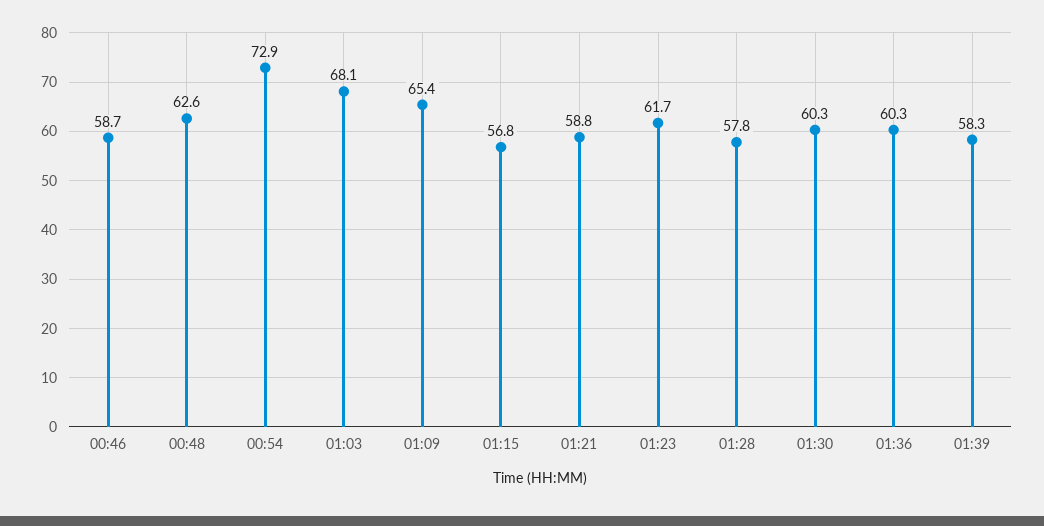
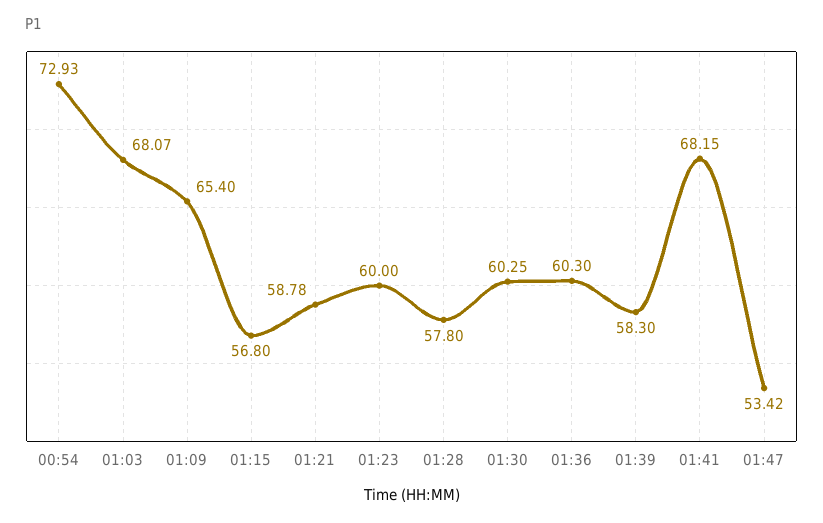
00:46: 58.7 -> none
00:48: 62.6 -> none
01:23: 61.7 -> 60
01:41: none -> 68.15
01:47: none -> 53.42

